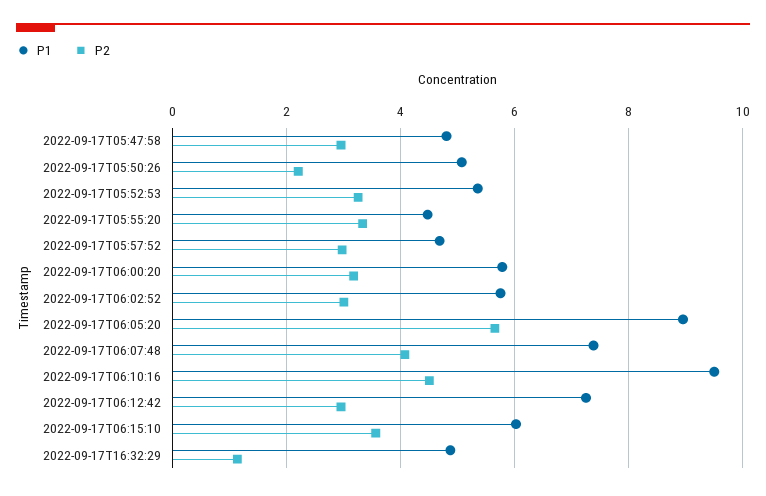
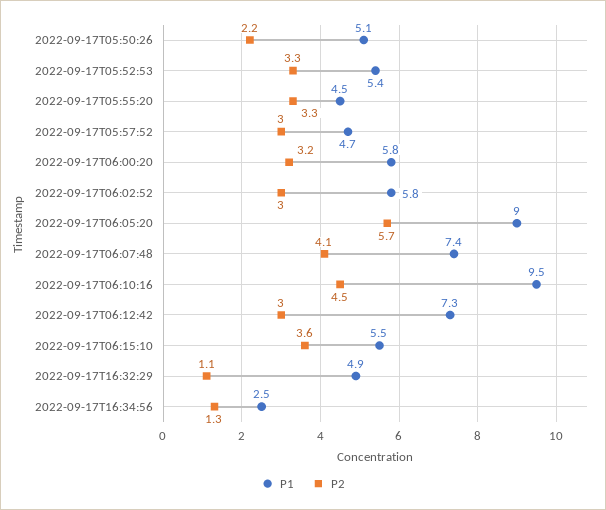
P1, 2022-09-17T05:47:58: 4.8 -> none
P2, 2022-09-17T05:47:58: 3 -> none
P1, 2022-09-17T06:15:10: 6 -> 5.5
P1, 2022-09-17T16:34:56: none -> 2.5
P2, 2022-09-17T16:34:56: none -> 1.3

